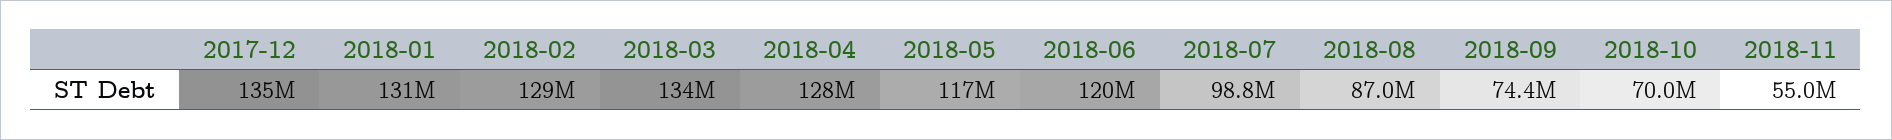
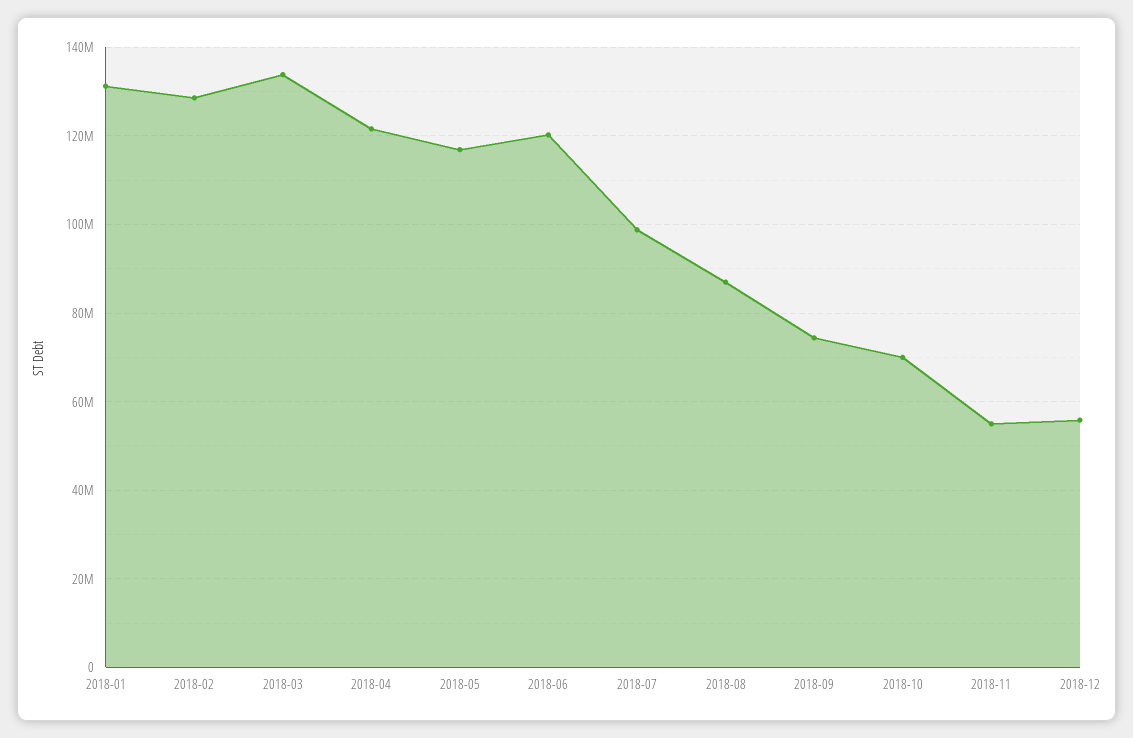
2017-12: 135000000 -> none
2018-04: 128000000 -> 122000000
2018-12: none -> 56000000

